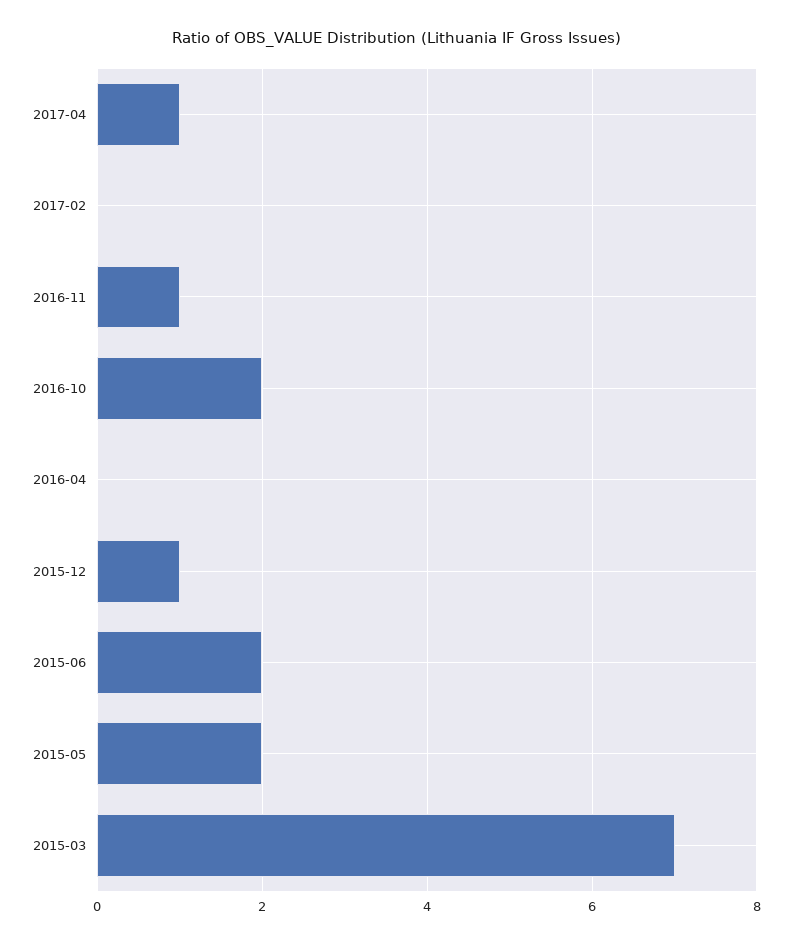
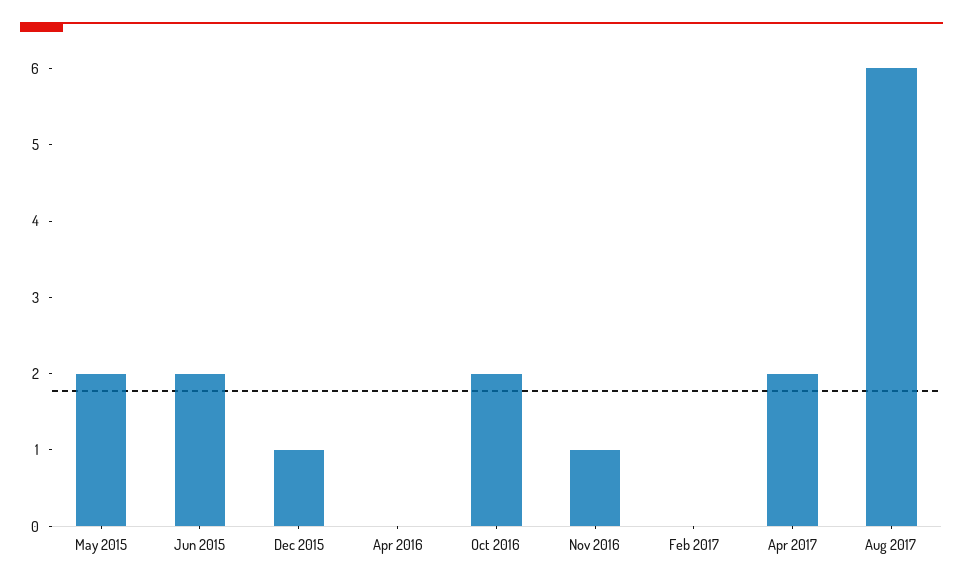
2017-04: 1 -> 2
2015-03: 7 -> none
Aug 2017: none -> 6

